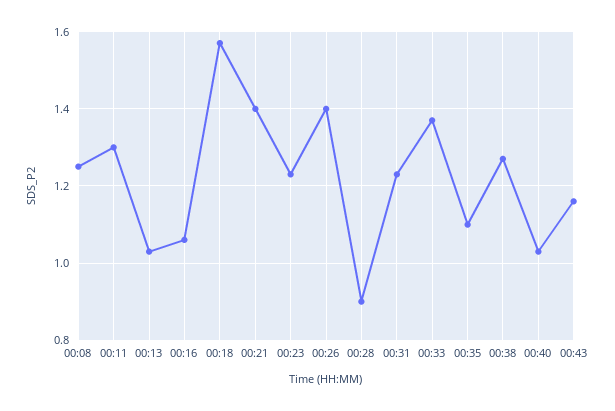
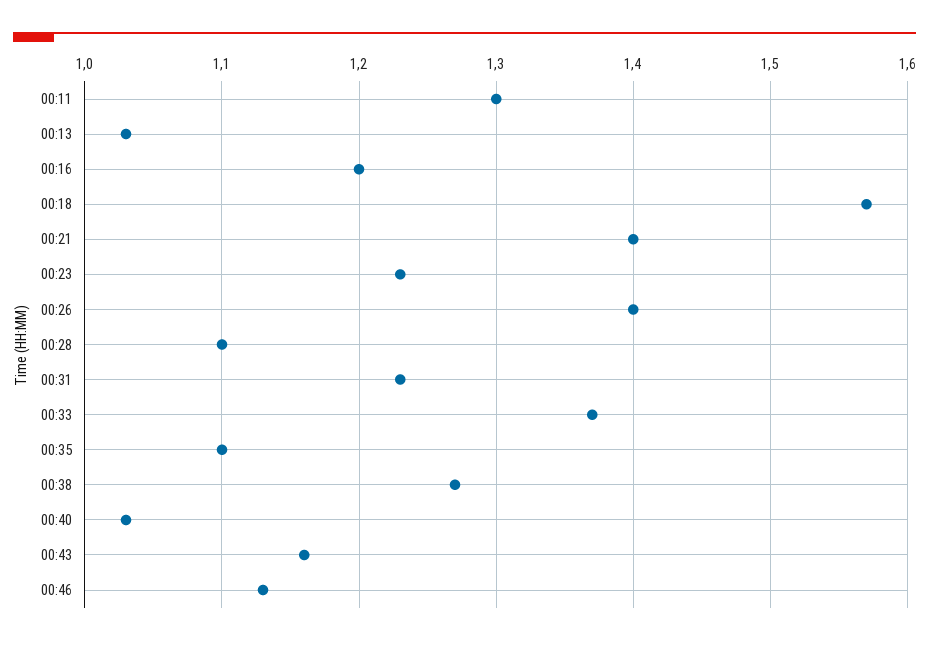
00:08: 1.25 -> none
00:16: 1.05 -> 1.2
00:28: 0.9 -> 1.1
00:46: none -> 1.13

